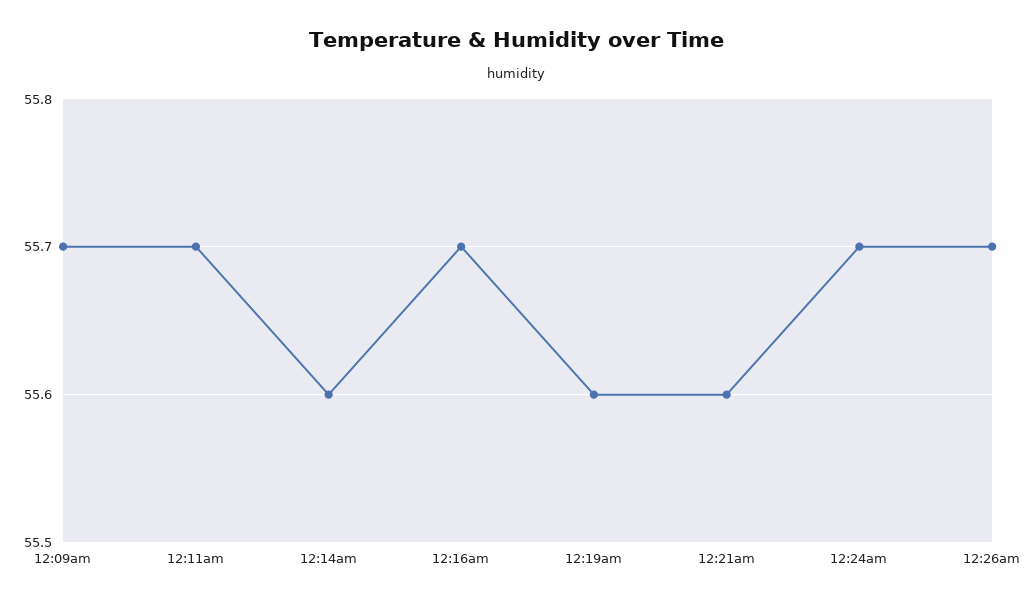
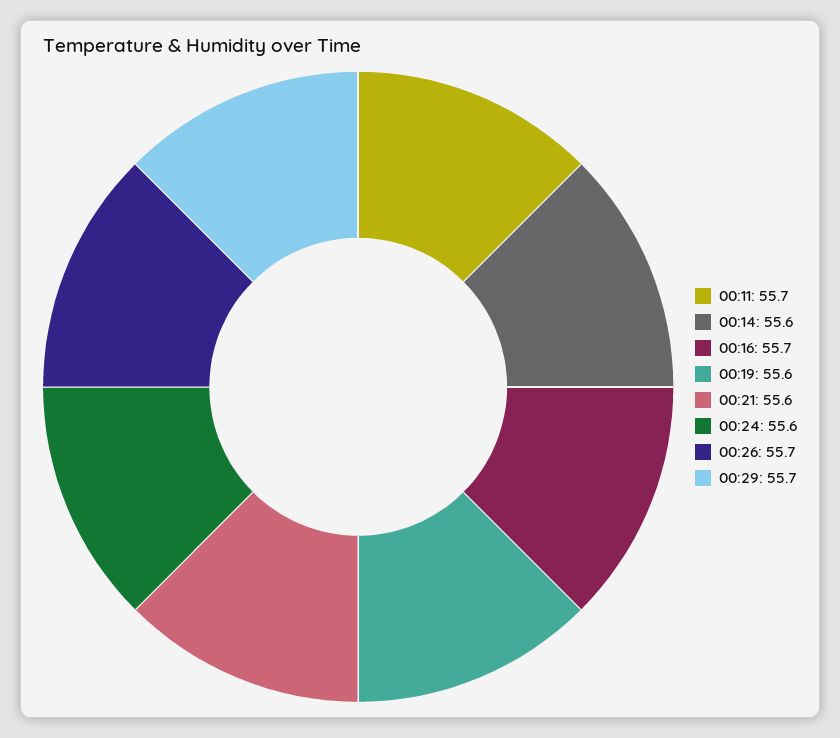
12:09am: 55.7 -> none
12:24am: 55.7 -> 55.6
00:29: none -> 55.7

